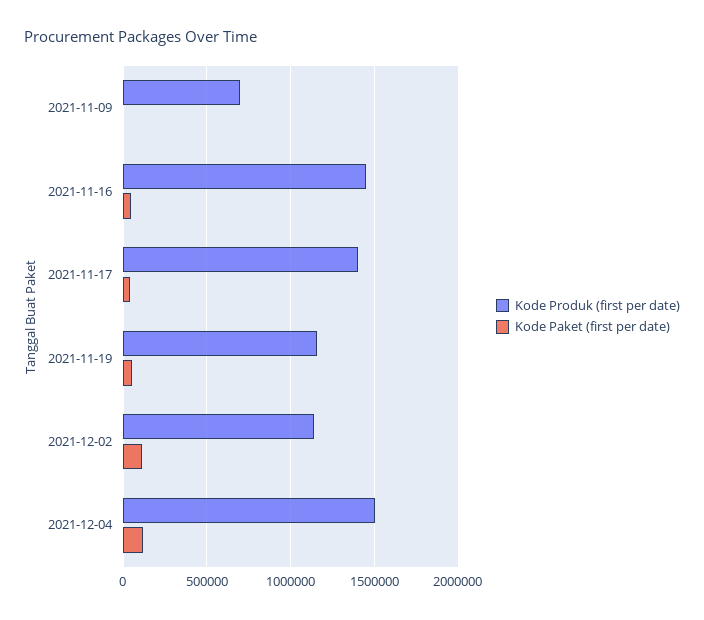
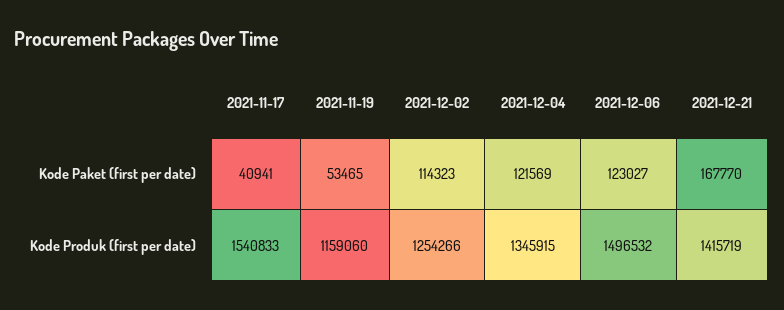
Kode Produk (first per date), 2021-11-09: 700000 -> none
Kode Paket (first per date), 2021-11-09: 0 -> none
Kode Produk (first per date), 2021-11-16: 1450000 -> none
Kode Paket (first per date), 2021-11-16: 50000 -> none
Kode Produk (first per date), 2021-11-17: 1400000 -> 1540833
Kode Produk (first per date), 2021-12-02: 1150000 -> 1254266
Kode Produk (first per date), 2021-12-04: 1500000 -> 1345915
Kode Paket (first per date), 2021-12-06: none -> 123027
Kode Paket (first per date), 2021-12-21: none -> 167770
Kode Produk (first per date), 2021-12-06: none -> 1496532
Kode Produk (first per date), 2021-12-21: none -> 1415719

